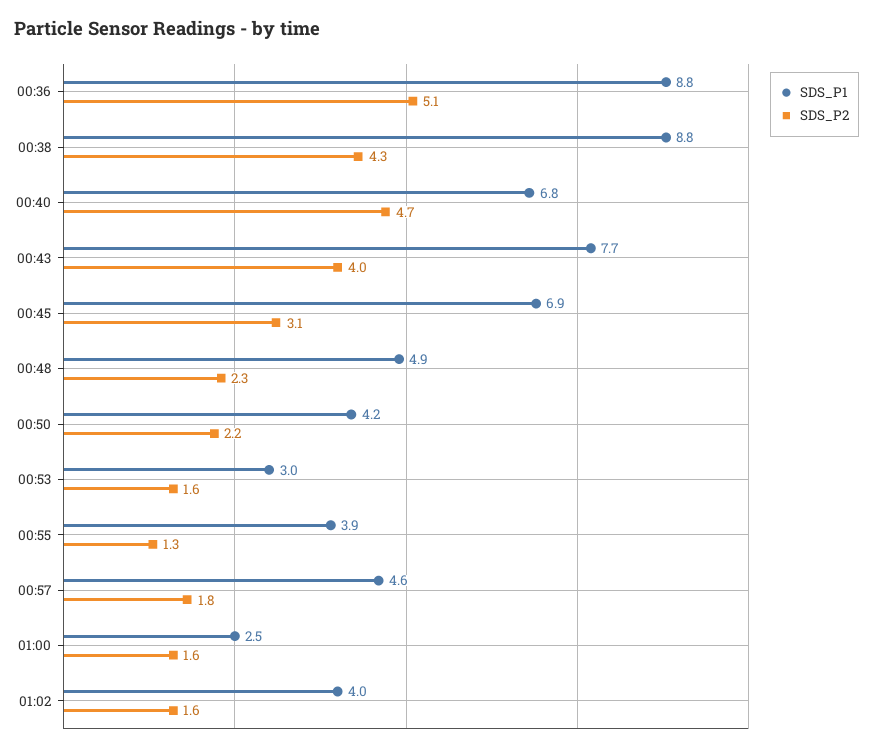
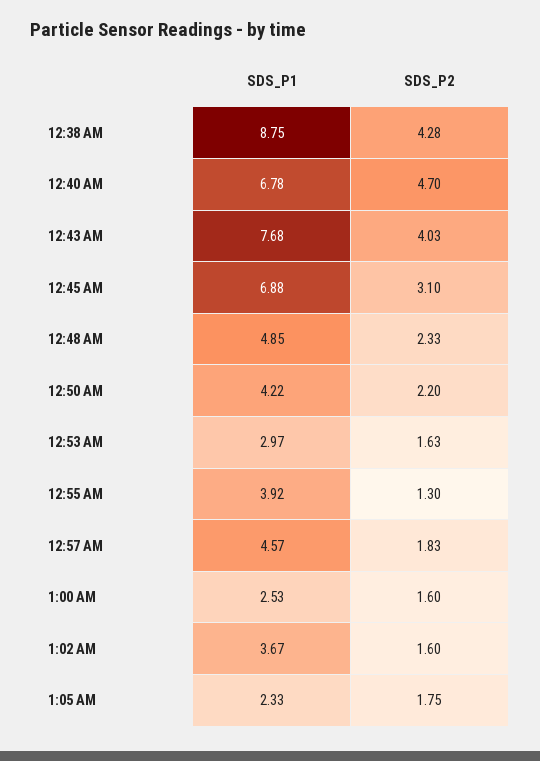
SDS_P1, 00:36: 8.8 -> none
SDS_P2, 00:36: 5.1 -> none
SDS_P1, 01:02: 4 -> 3.67
SDS_P1, 1:05 AM: none -> 2.33
SDS_P2, 1:05 AM: none -> 1.75

